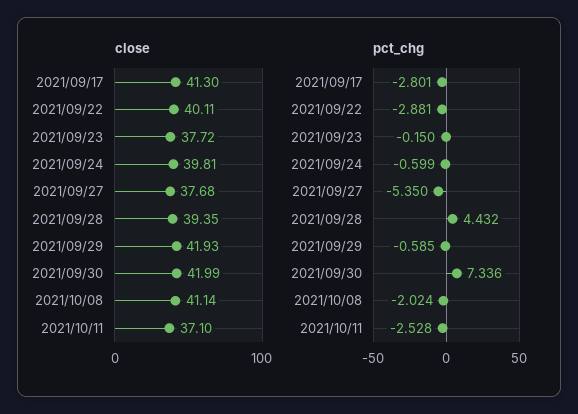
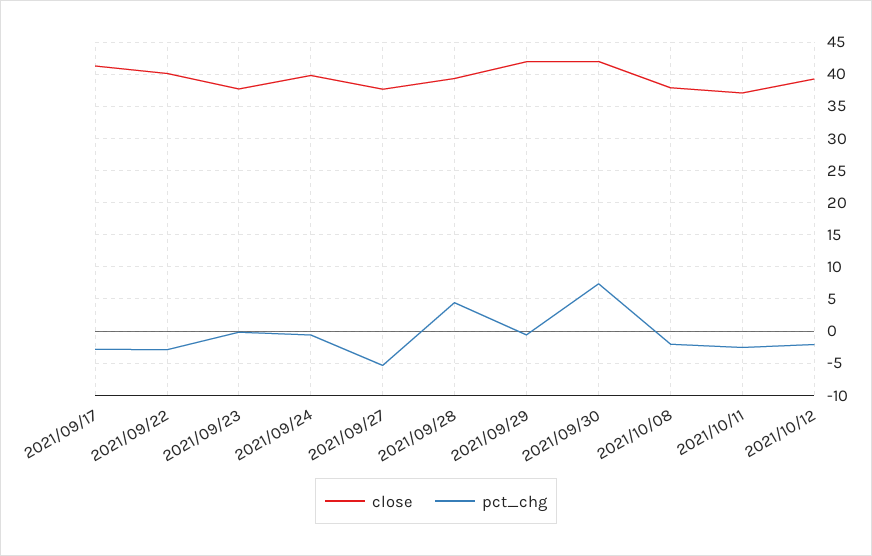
close, 2021/10/08: 41.14 -> 38
close, 2021/10/12: none -> 39
pct_chg, 2021/10/12: none -> -2

